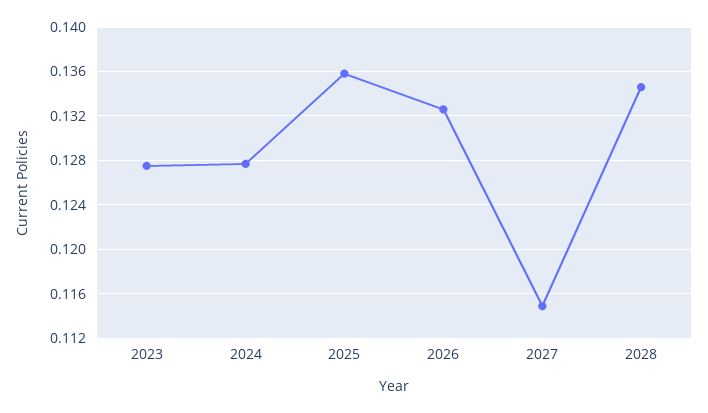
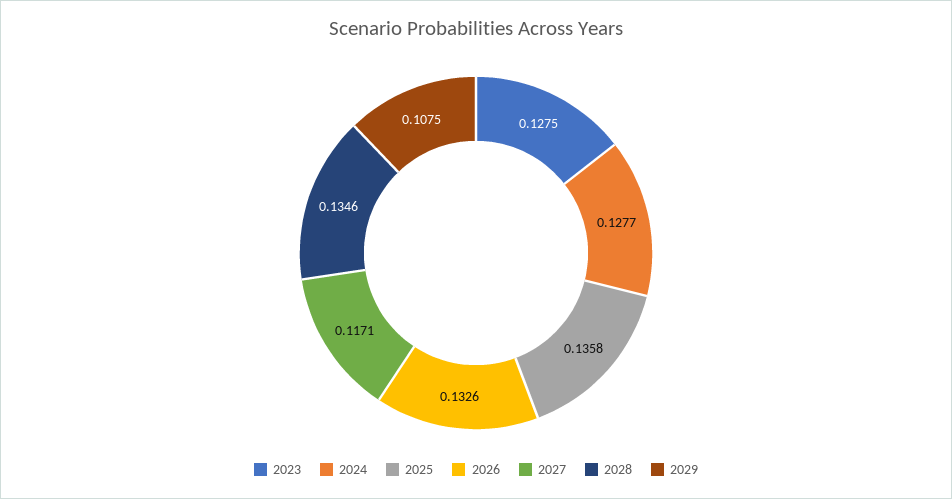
2027: 0.115 -> 0.1171
2029: none -> 0.1075

